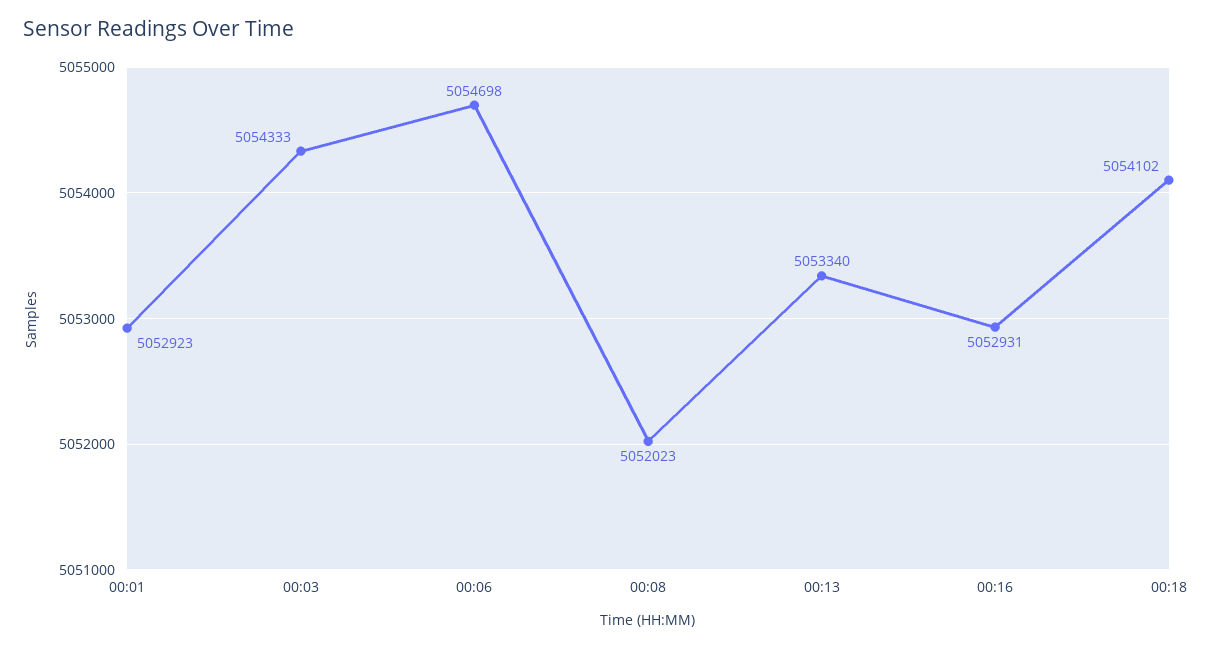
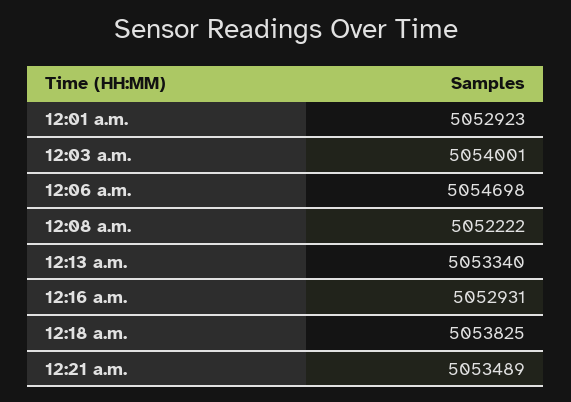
00:03: 5054333 -> 5054001
00:08: 5052023 -> 5052222
00:18: 5054102 -> 5053825
12:21 a.m.: none -> 5053489

